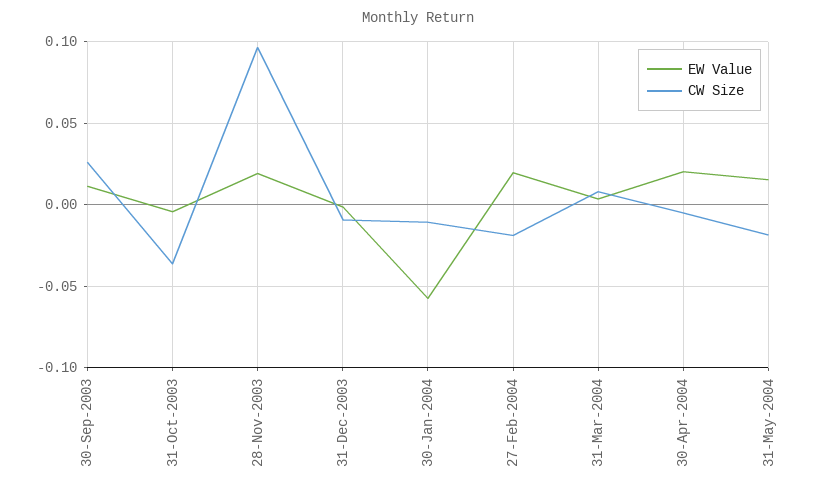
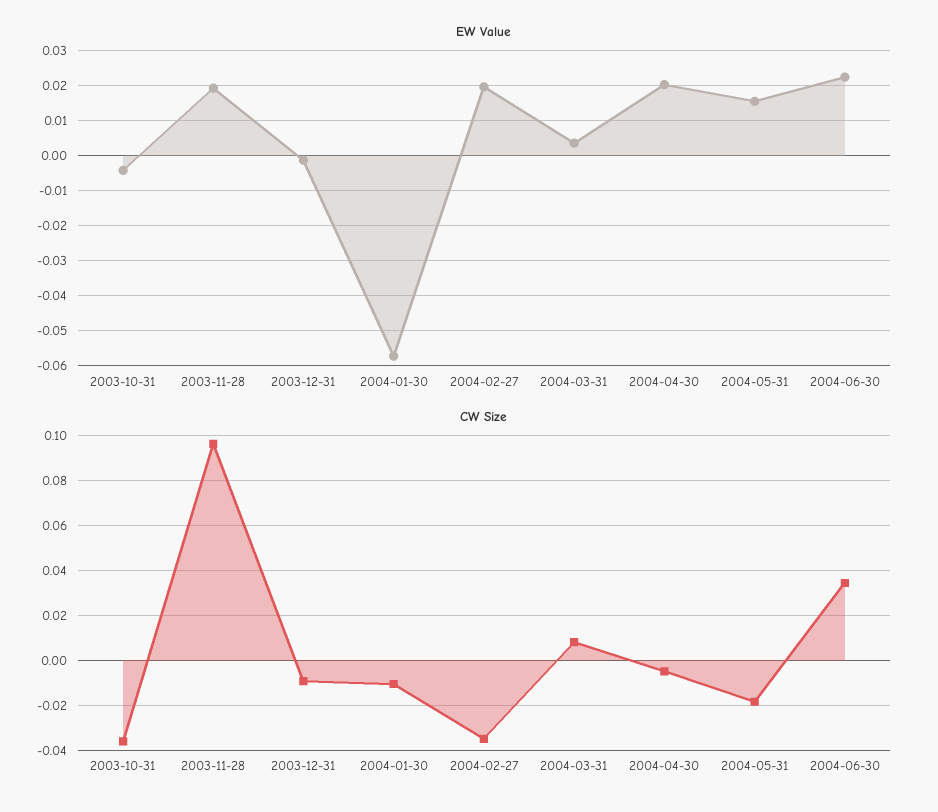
EW Value, 30-Sep-2003: 0.01 -> none
CW Size, 30-Sep-2003: 0.025 -> none
CW Size, 27-Feb-2004: -0.02 -> -0.035
EW Value, 2004-06-30: none -> 0.022
CW Size, 2004-06-30: none -> 0.035

